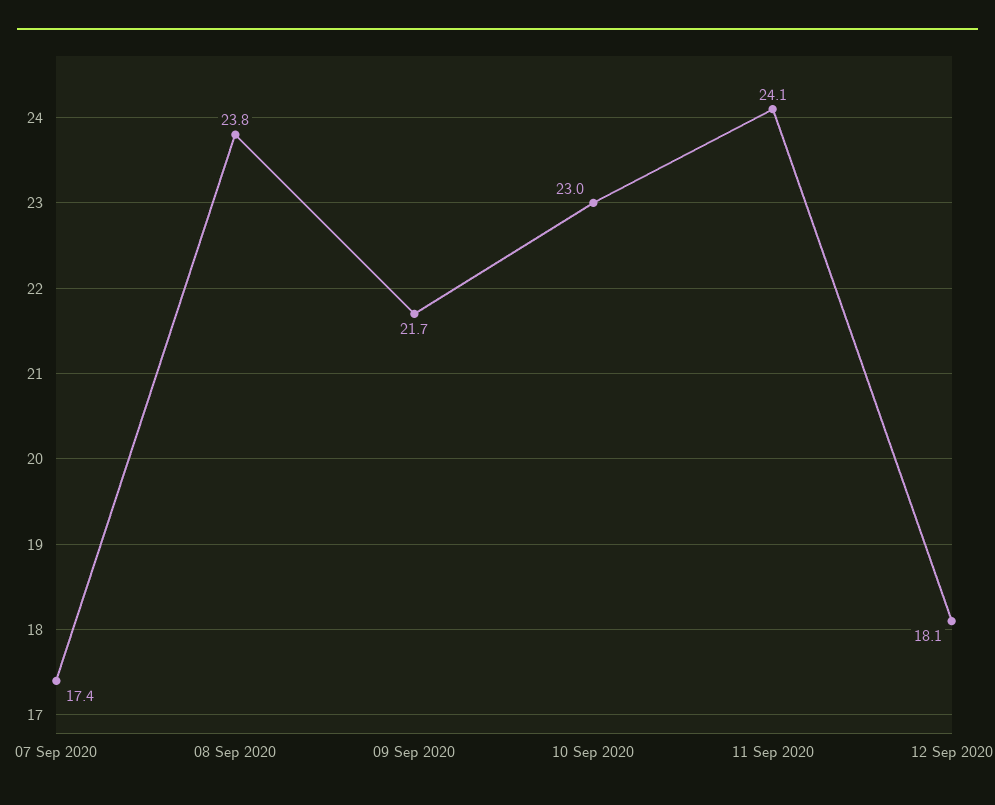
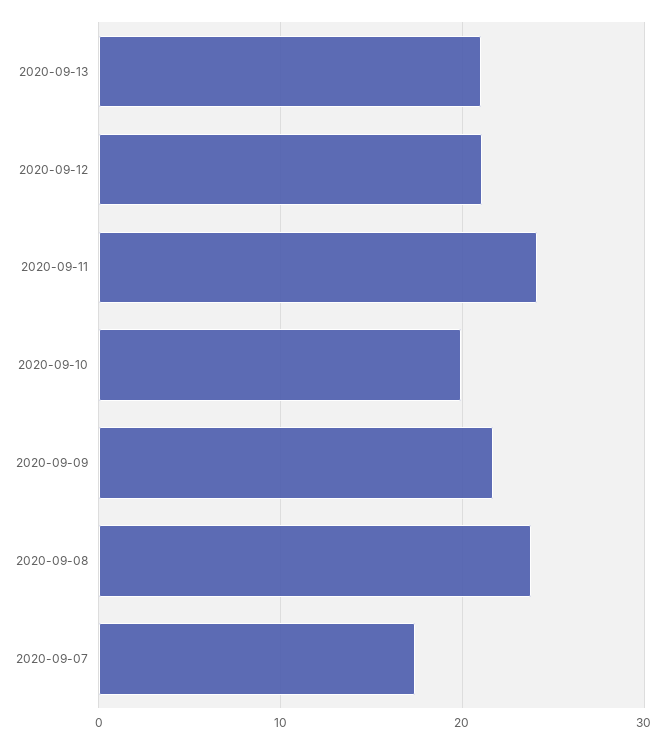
10 Sep 2020: 23 -> 20
12 Sep 2020: 18.1 -> 21
2020-09-13: none -> 21

